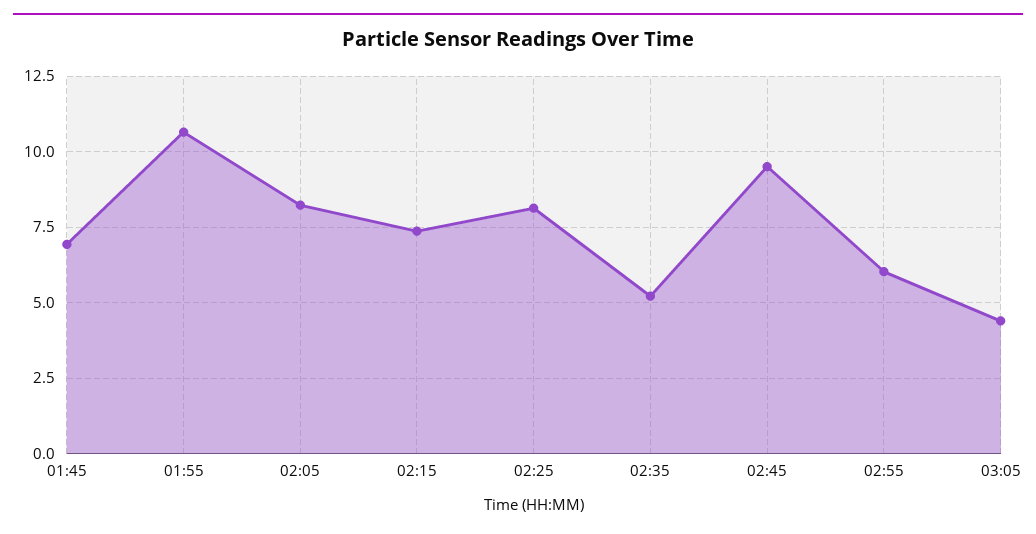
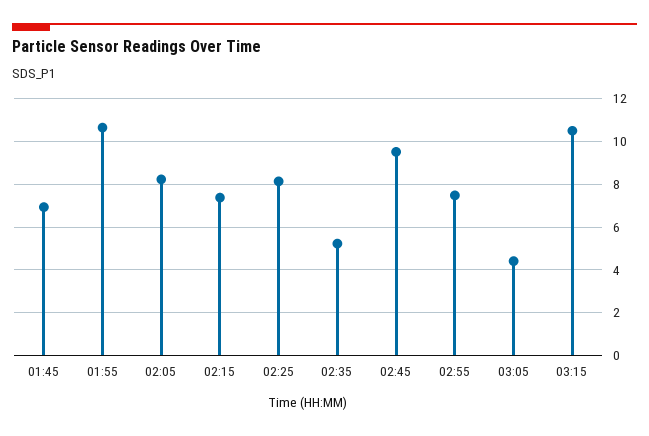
02:55: 6 -> 7.5
03:15: none -> 10.5

